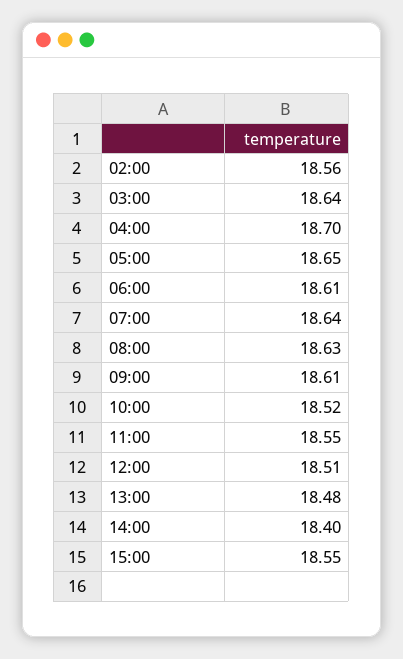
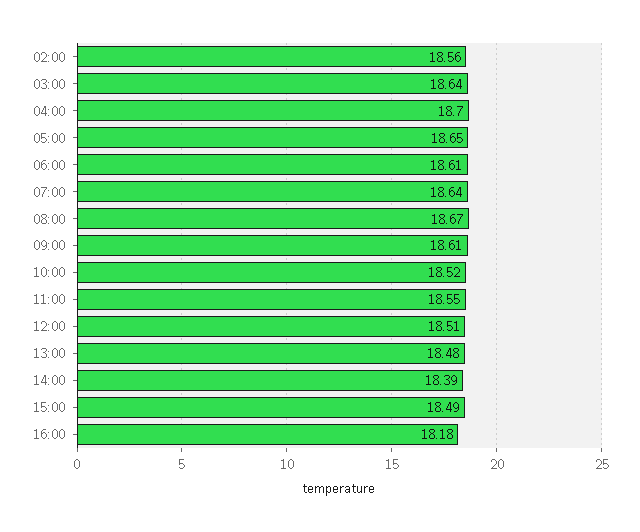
08:00: 18.63 -> 18.67
14:00: 18.4 -> 18.39
15:00: 18.55 -> 18.49
16:00: none -> 18.18

